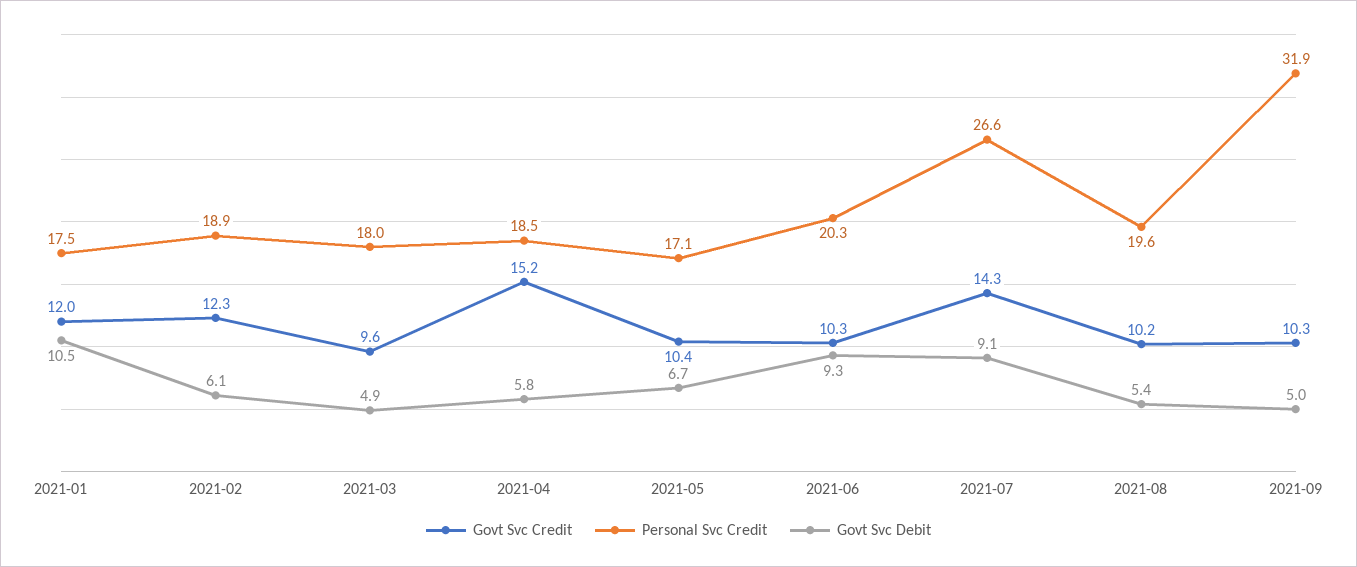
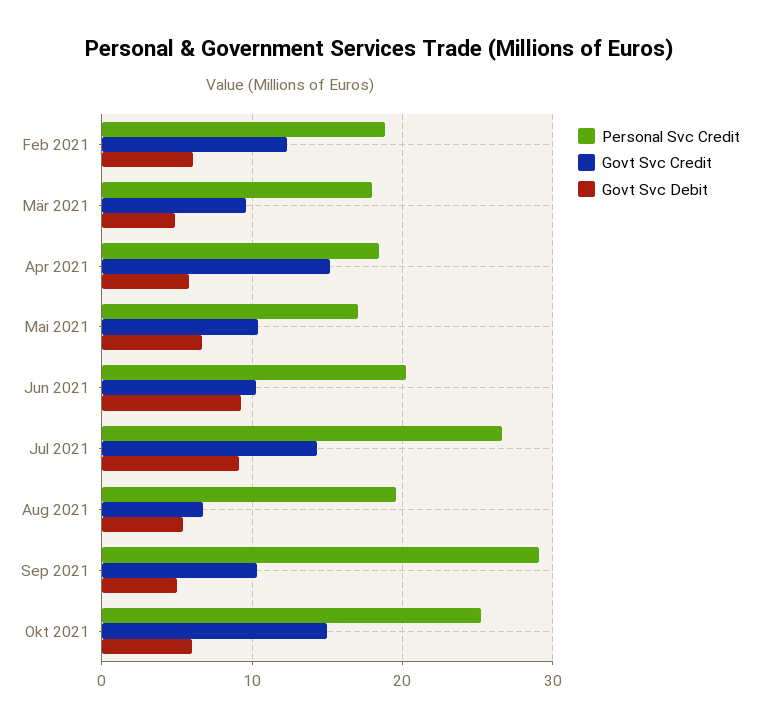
Govt Svc Credit, 2021-01: 12 -> none
Personal Svc Credit, 2021-01: 17.5 -> none
Govt Svc Debit, 2021-01: 10.5 -> none
Govt Svc Credit, 2021-08: 10.2 -> 7
Personal Svc Credit, 2021-09: 31.9 -> 29
Personal Svc Credit, Okt 2021: none -> 25
Govt Svc Credit, Okt 2021: none -> 15
Govt Svc Debit, Okt 2021: none -> 6

